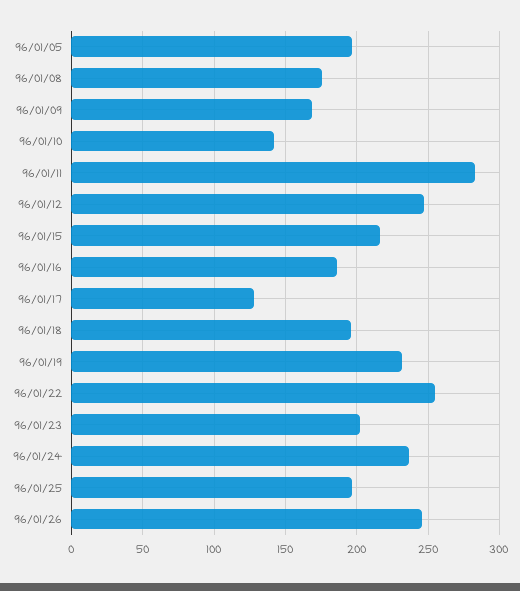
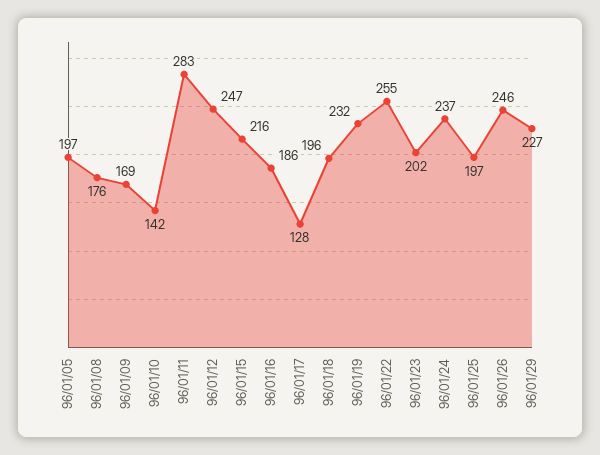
96/01/29: none -> 227

